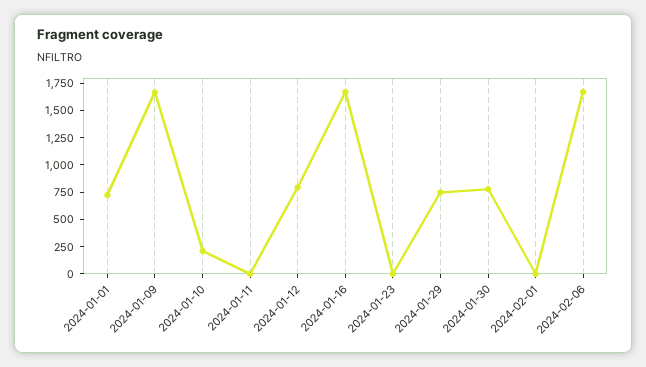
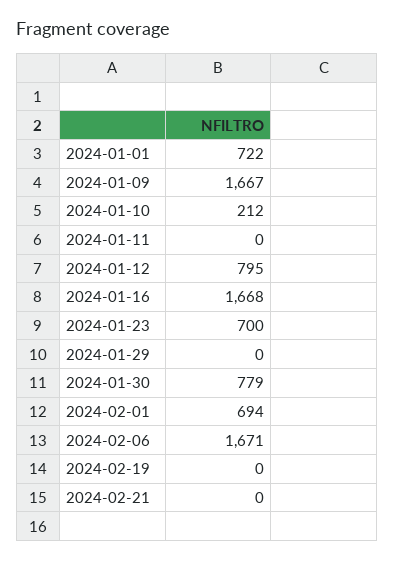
2024-01-23: 0 -> 700
2024-01-29: 750 -> 0
2024-02-01: 0 -> 694
2024-02-19: none -> 0
2024-02-21: none -> 0

